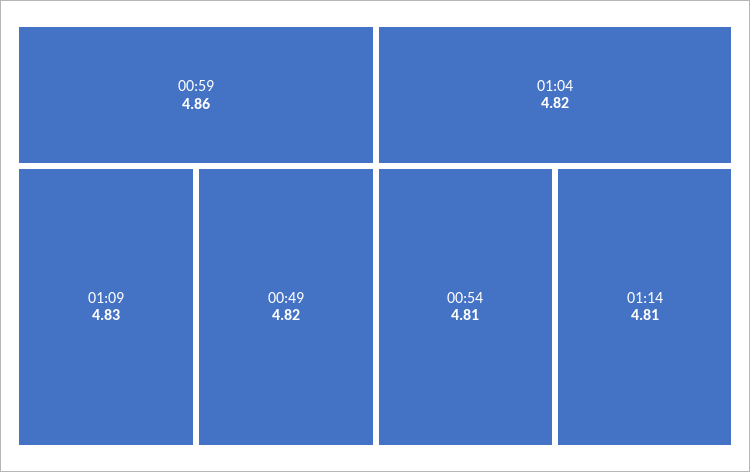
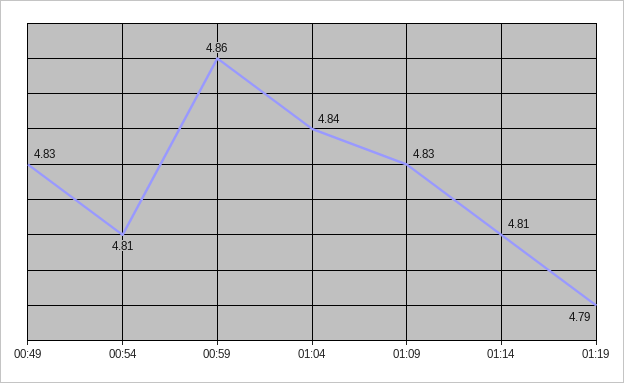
00:49: 4.82 -> 4.83
01:04: 4.82 -> 4.84
01:19: none -> 4.79

